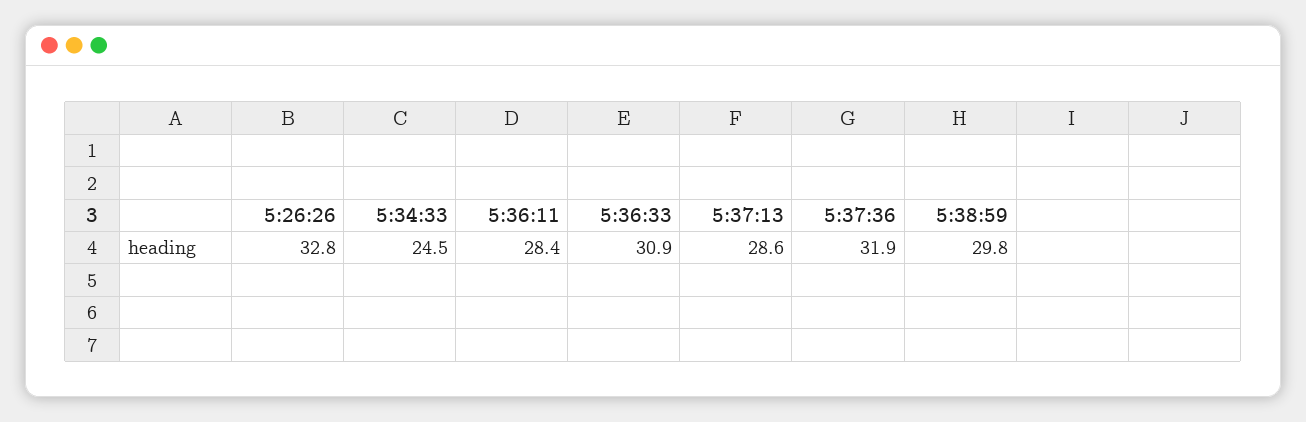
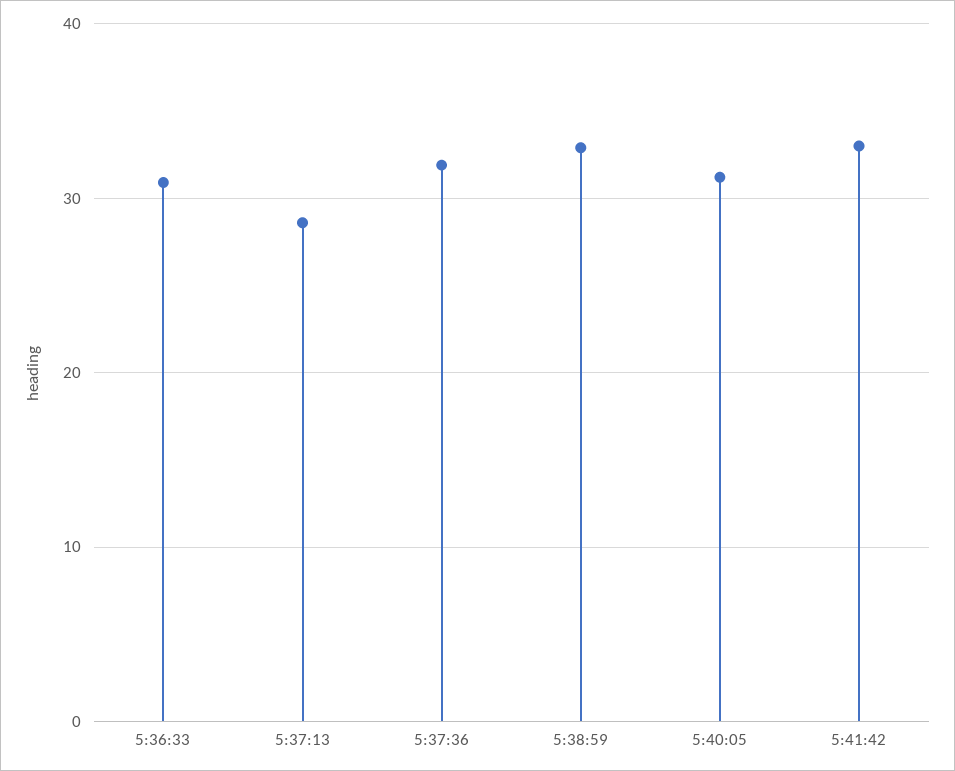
5:26:26: 32.8 -> none
5:34:33: 24.5 -> none
5:36:11: 28.4 -> none
5:38:59: 29.8 -> 33
5:40:05: none -> 31
5:41:42: none -> 33

